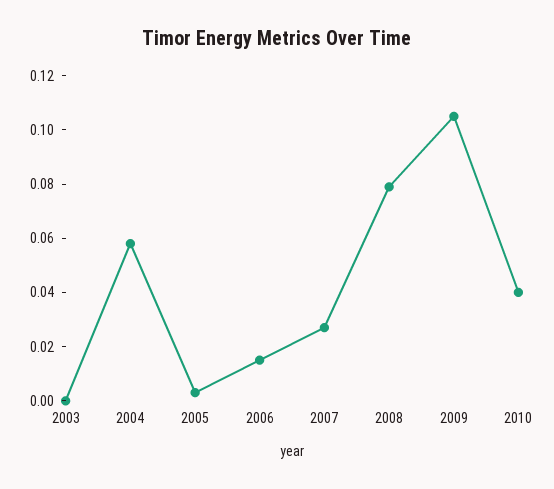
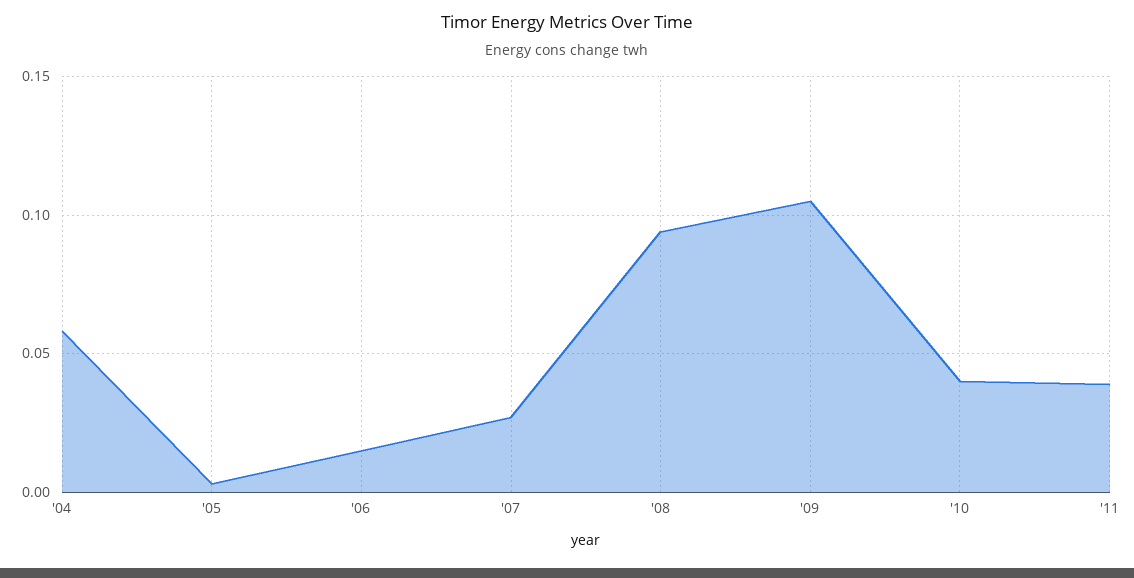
2003: 0 -> none
2008: 0.08 -> 0.095
'11: none -> 0.04

